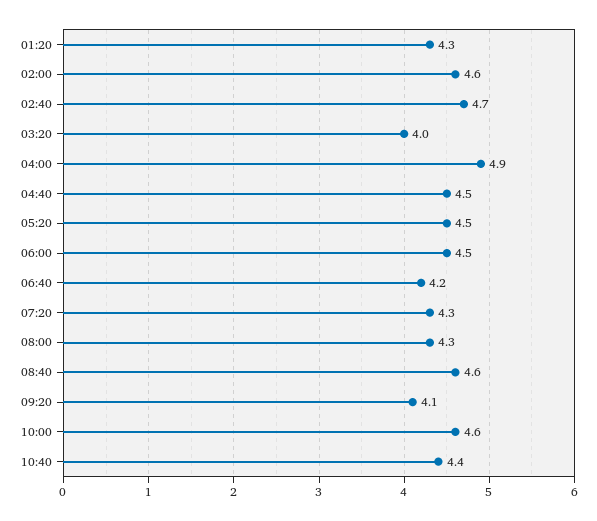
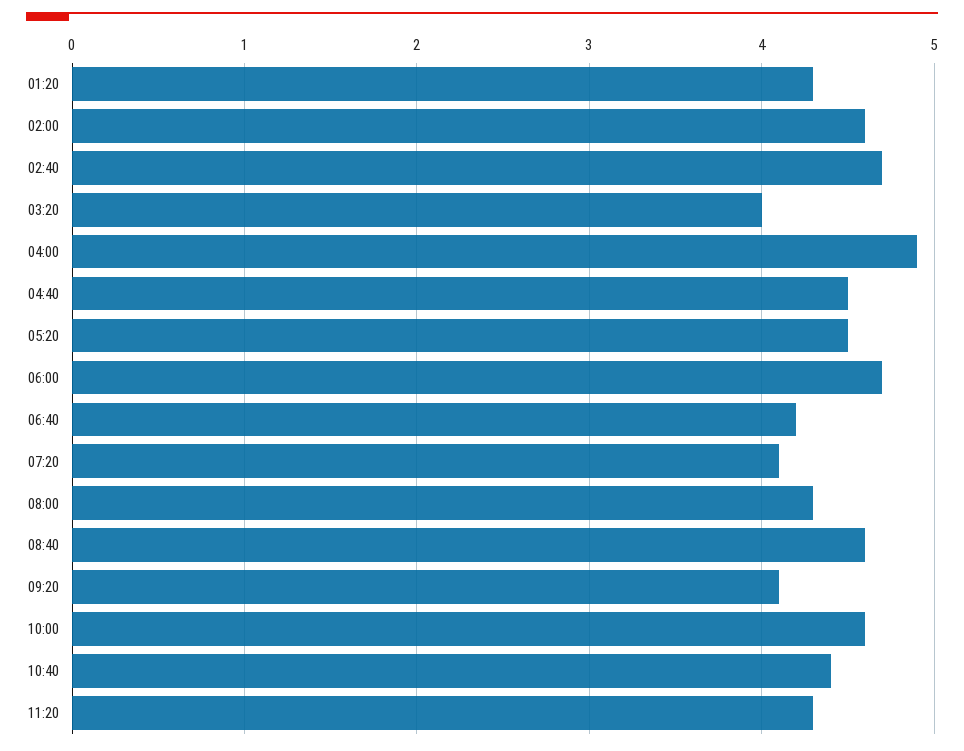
06:00: 4.5 -> 4.7
07:20: 4.3 -> 4.1
11:20: none -> 4.3

